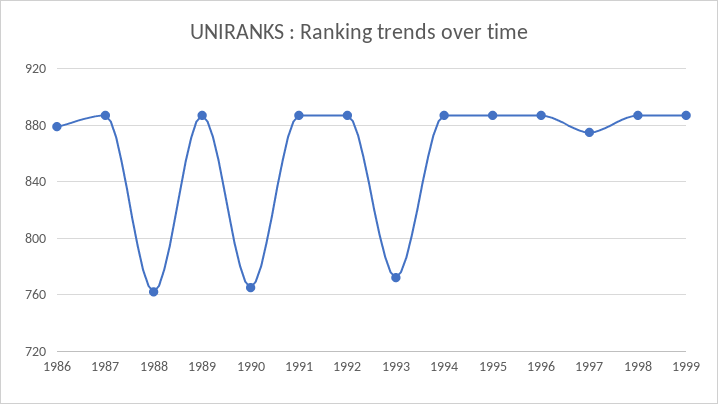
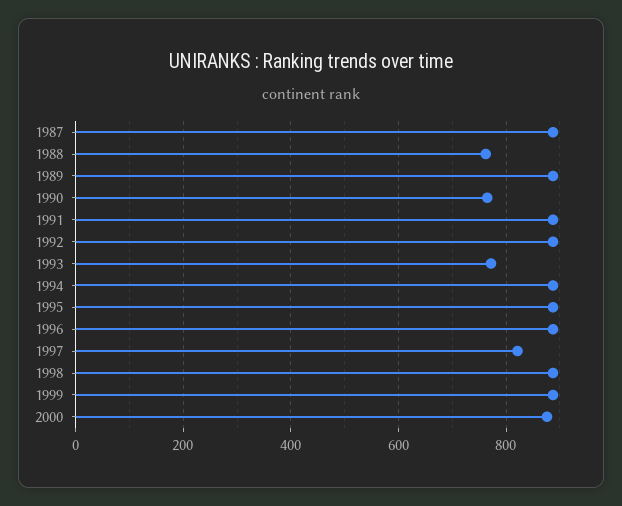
1986: 880 -> none
1997: 875 -> 820
2000: none -> 880

